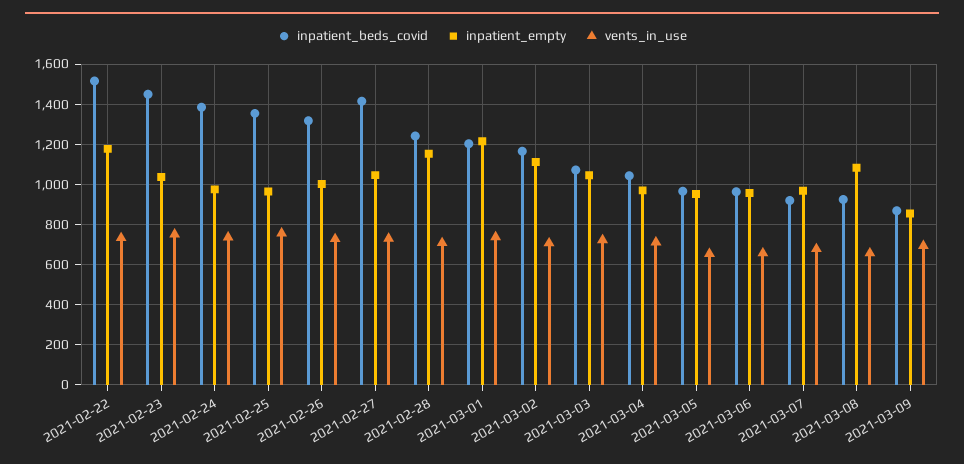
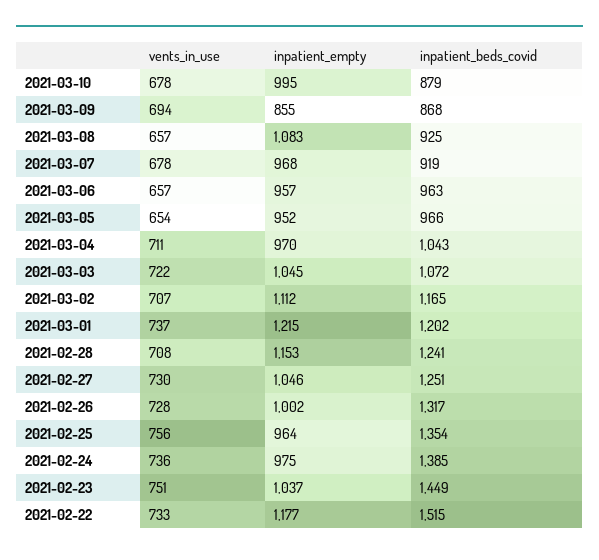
inpatient_beds_covid, 2021-02-27: 1400 -> 1251
vents_in_use, 2021-03-10: none -> 678
inpatient_empty, 2021-03-10: none -> 995
inpatient_beds_covid, 2021-03-10: none -> 879

